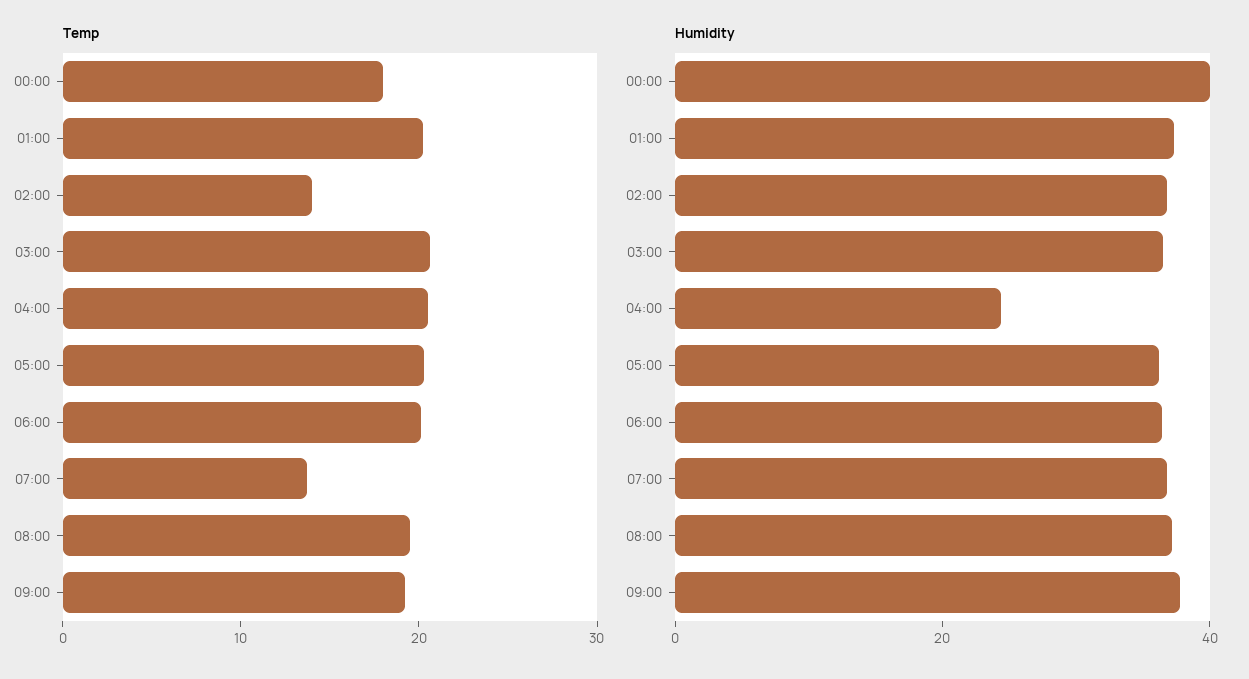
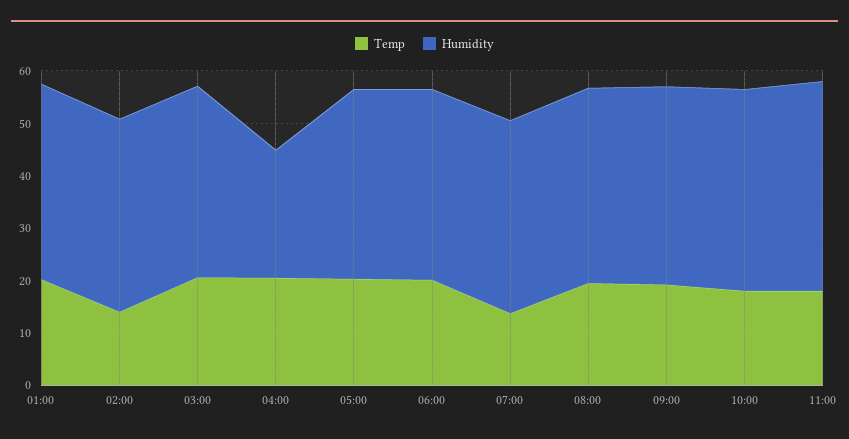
Temp, 00:00: 18 -> none
Humidity, 00:00: 40 -> none
Temp, 10:00: none -> 18
Humidity, 10:00: none -> 38
Temp, 11:00: none -> 18
Humidity, 11:00: none -> 40

